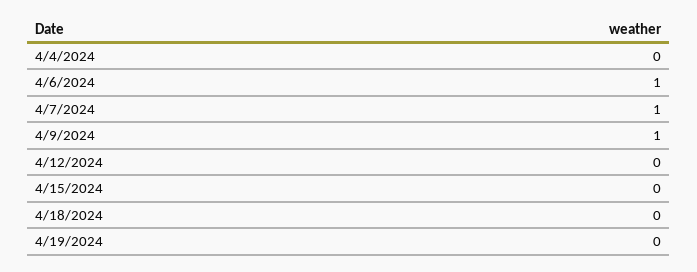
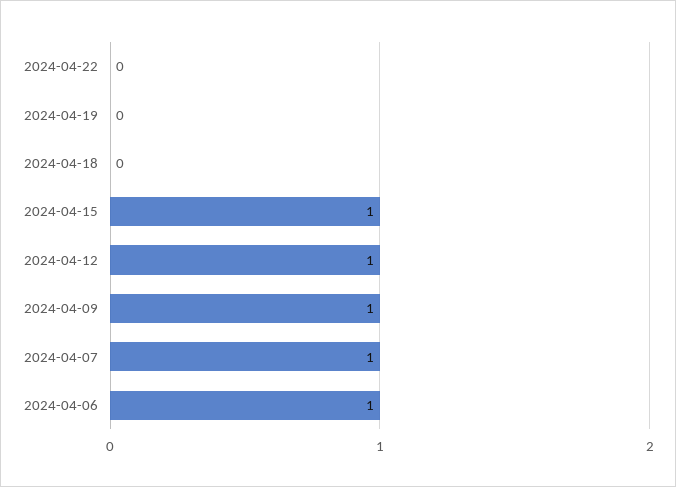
4/4/2024: 0 -> none
4/12/2024: 0 -> 1
4/15/2024: 0 -> 1
2024-04-22: none -> 0

